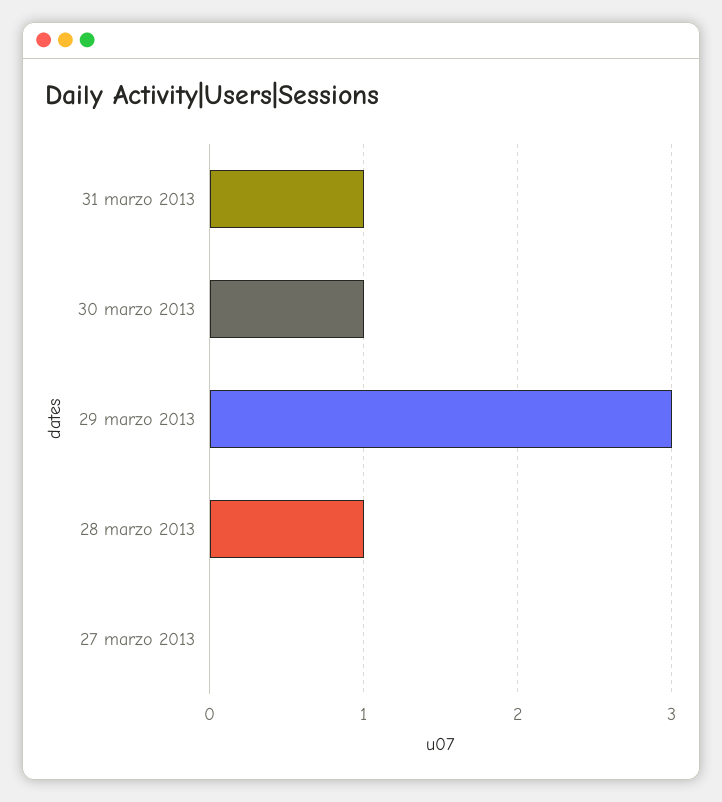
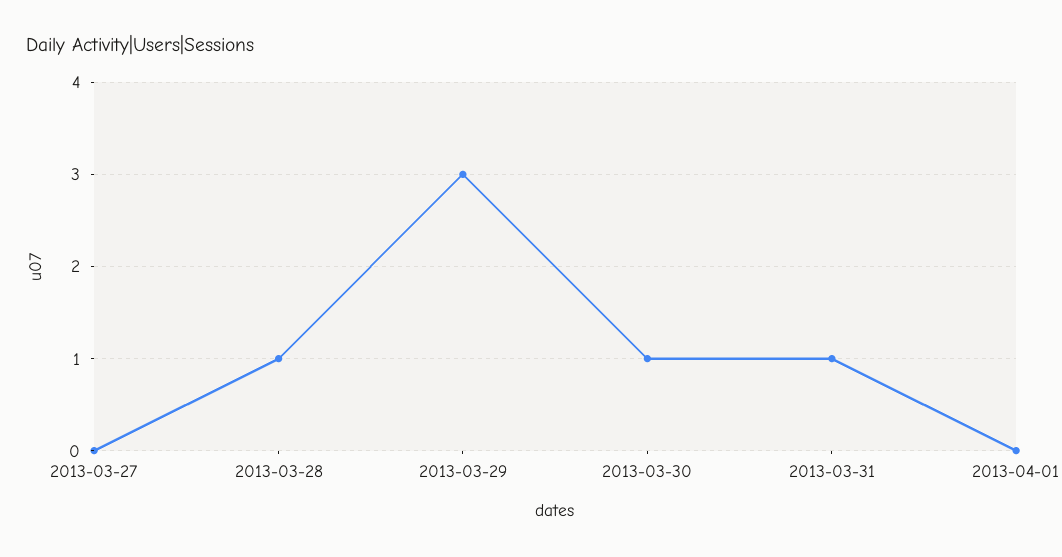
2013-04-01: none -> 0

